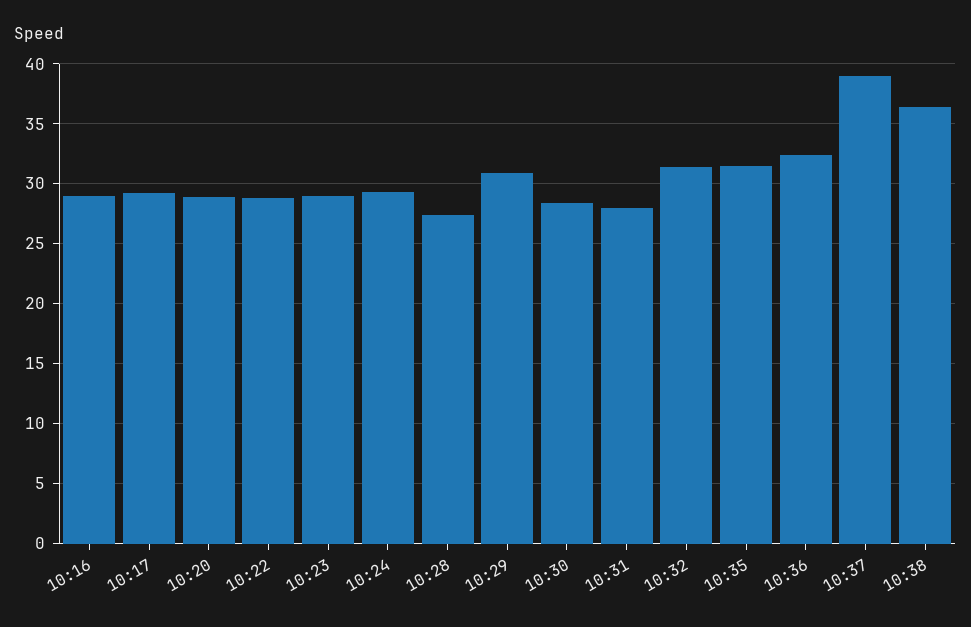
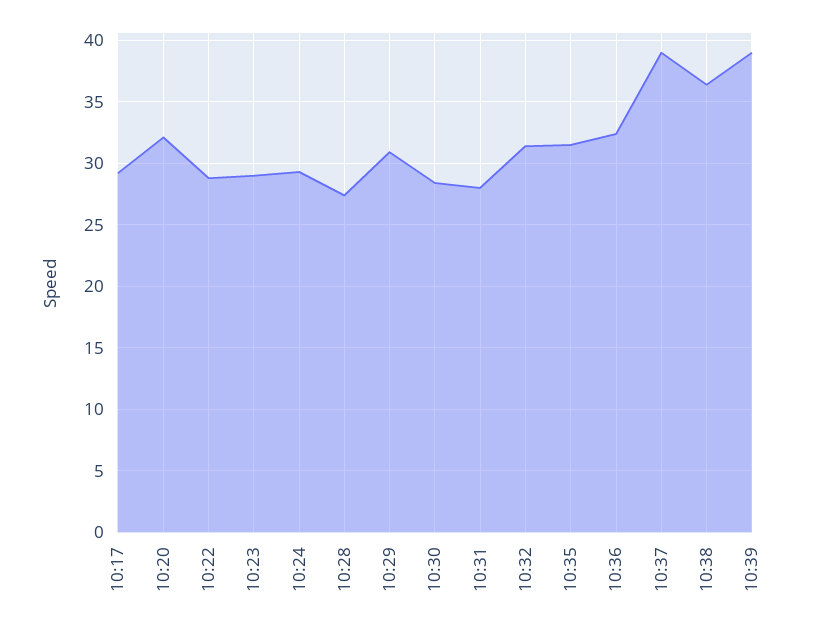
10:16: 29 -> none
10:20: 29 -> 32
10:39: none -> 39

